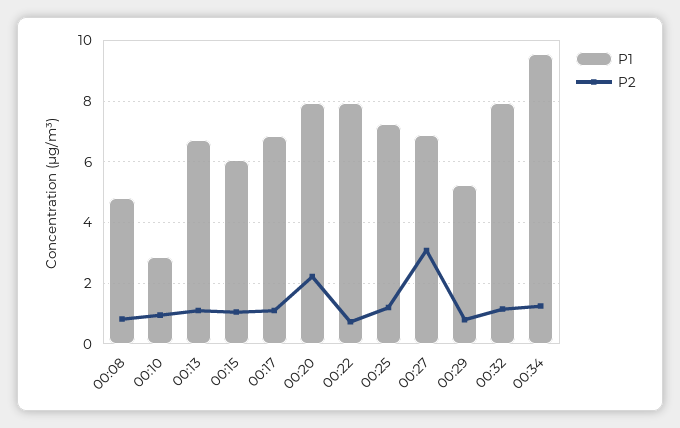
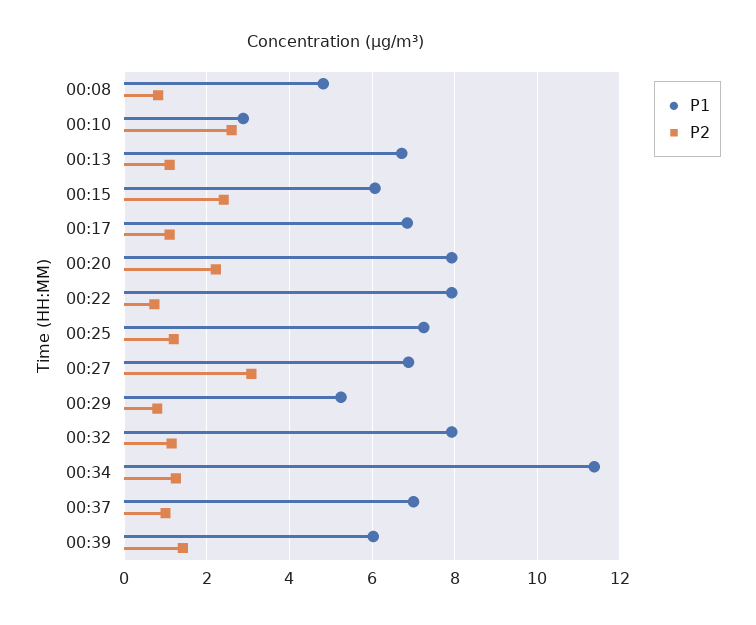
P2, 00:10: 1 -> 2.6
P2, 00:15: 1 -> 2.4
P1, 00:34: 9.6 -> 11.4
P1, 00:37: none -> 7
P2, 00:37: none -> 1
P1, 00:39: none -> 6
P2, 00:39: none -> 1.4

